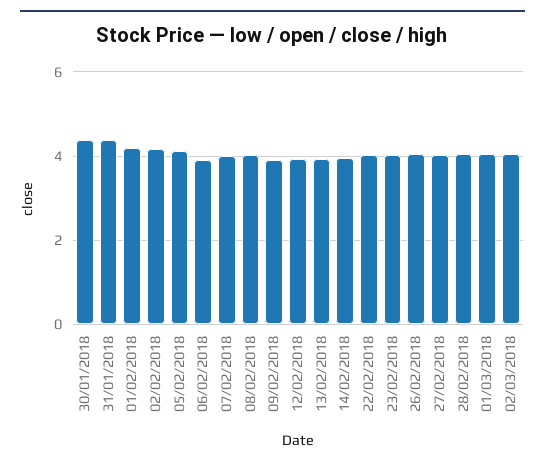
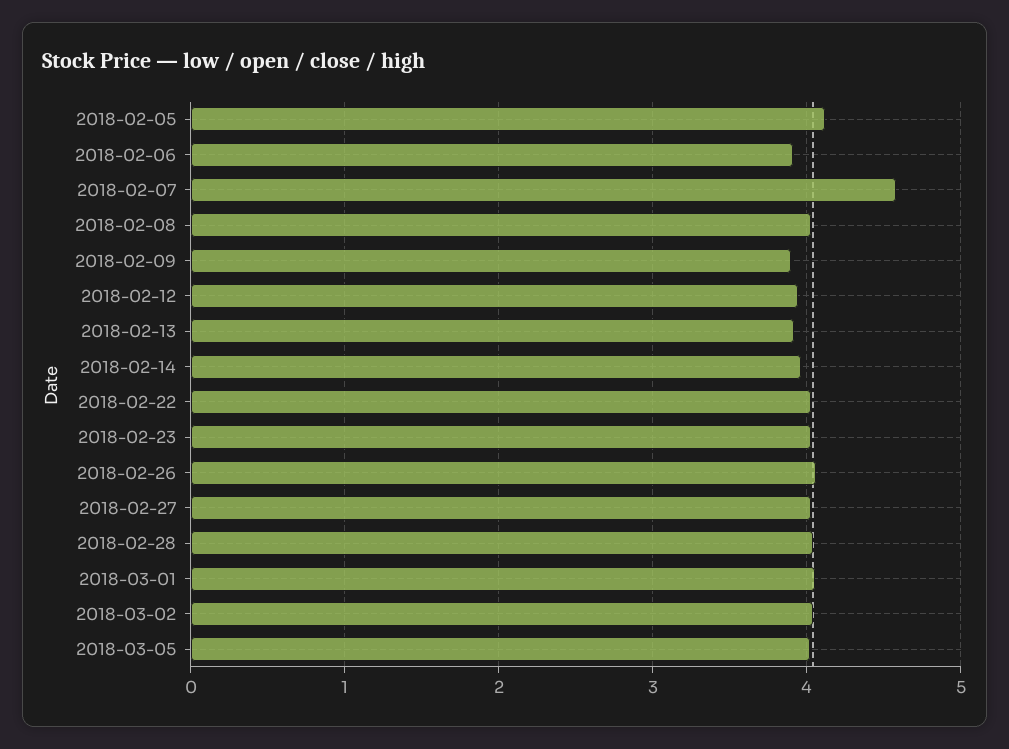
30/01/2018: 4.4 -> none
31/01/2018: 4.4 -> none
01/02/2018: 4.2 -> none
02/02/2018: 4.2 -> none
07/02/2018: 4 -> 4.6
2018-03-05: none -> 4

